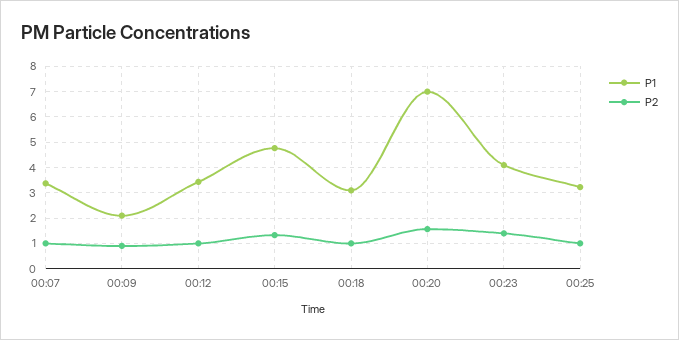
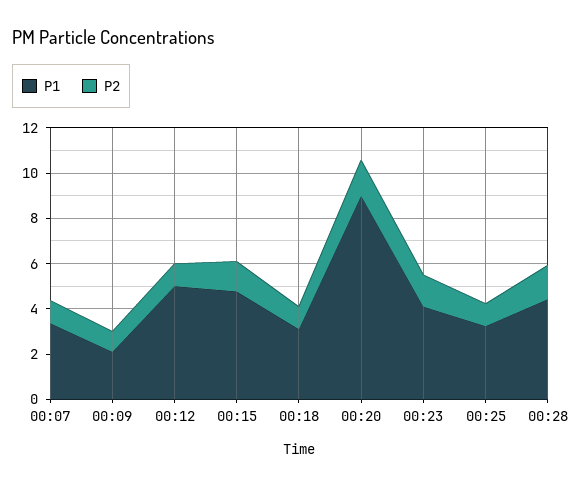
P1, 00:12: 3.5 -> 5
P1, 00:20: 7 -> 9
P1, 00:28: none -> 4.5
P2, 00:28: none -> 1.5

